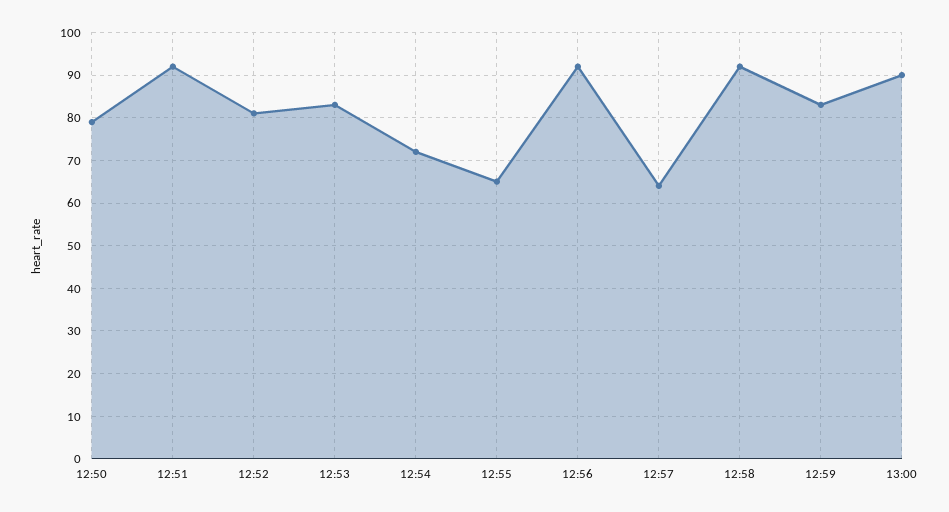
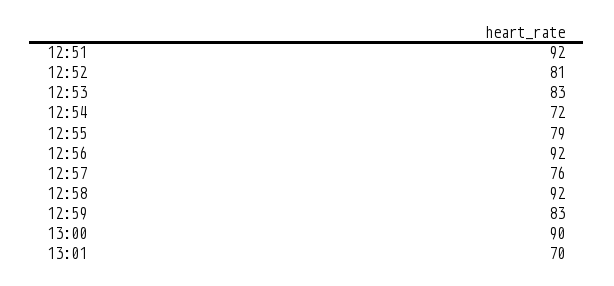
12:50: 80 -> none
12:55: 65 -> 79
12:57: 65 -> 76
13:01: none -> 70

